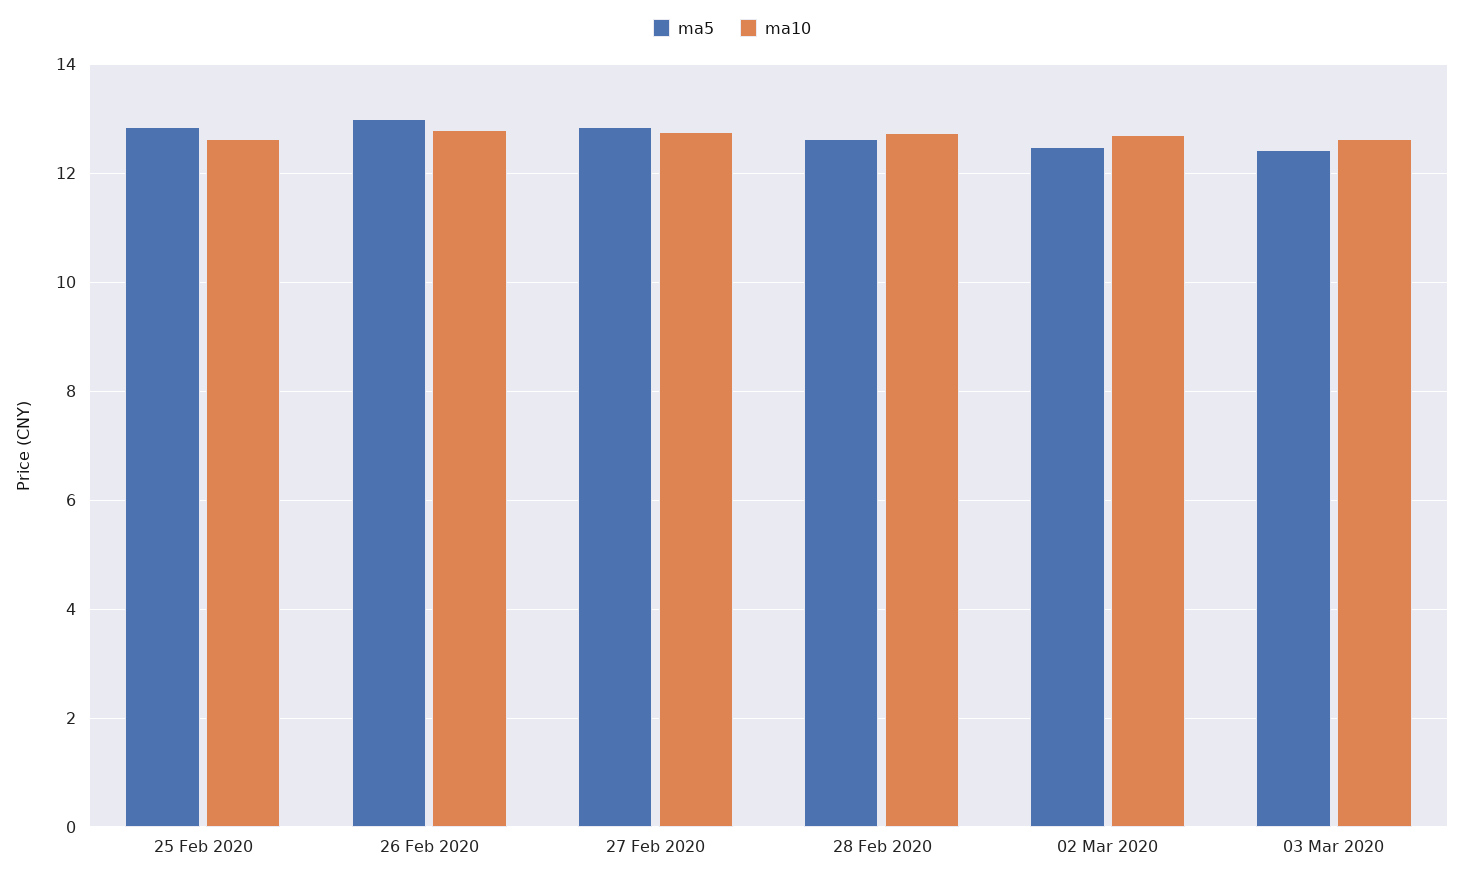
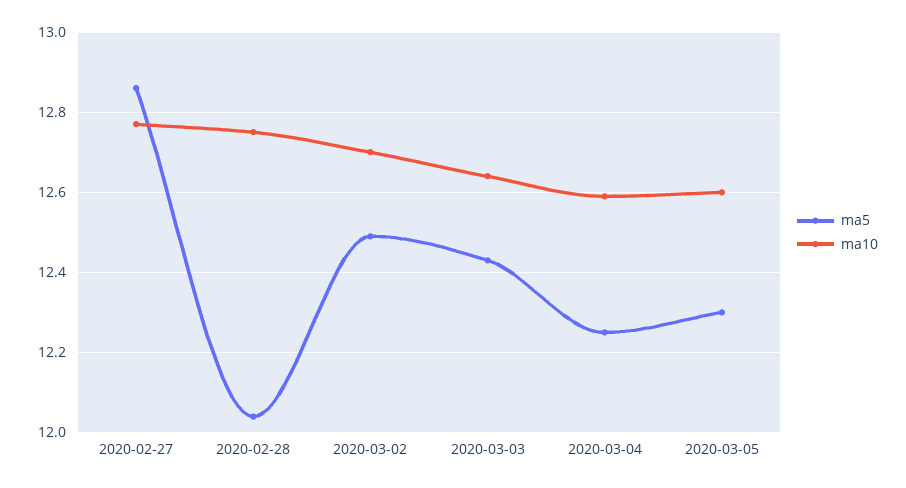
ma5, 25 Feb 2020: 12.8 -> none
ma10, 25 Feb 2020: 12.6 -> none
ma5, 26 Feb 2020: 13 -> none
ma10, 26 Feb 2020: 12.8 -> none
ma5, 28 Feb 2020: 12.6 -> 12.05
ma5, 2020-03-04: none -> 12.25
ma10, 2020-03-04: none -> 12.6
ma5, 2020-03-05: none -> 12.3
ma10, 2020-03-05: none -> 12.6

